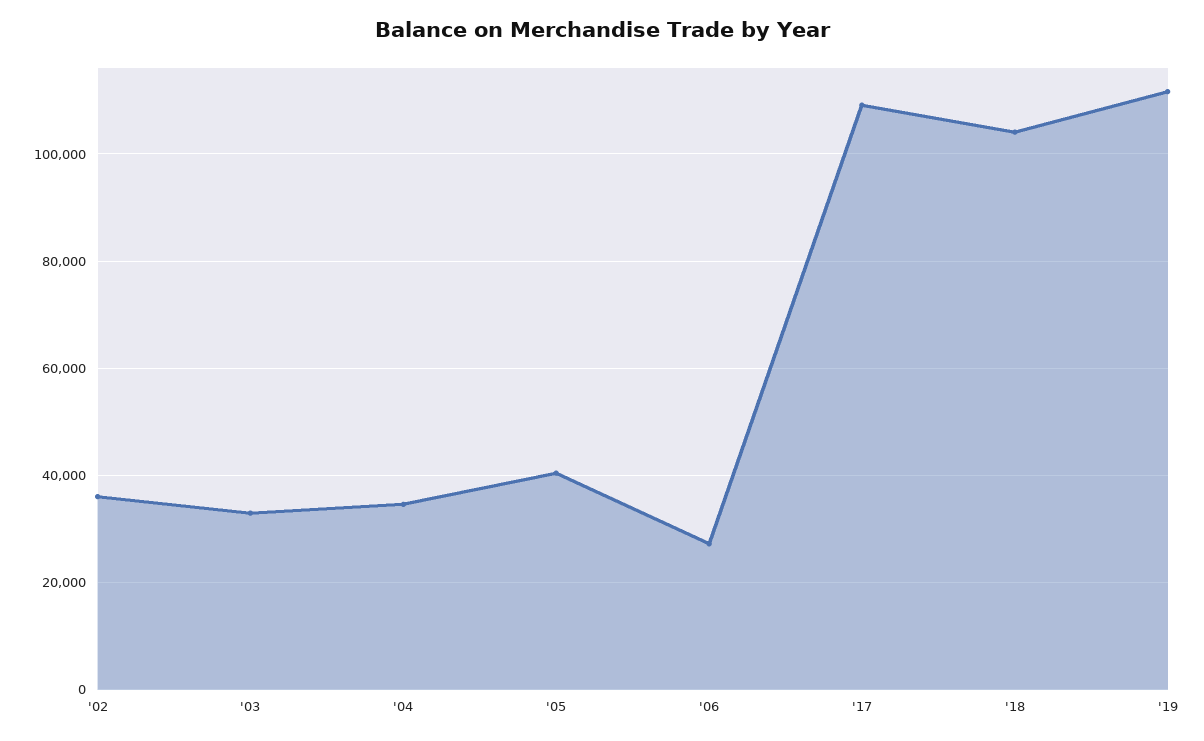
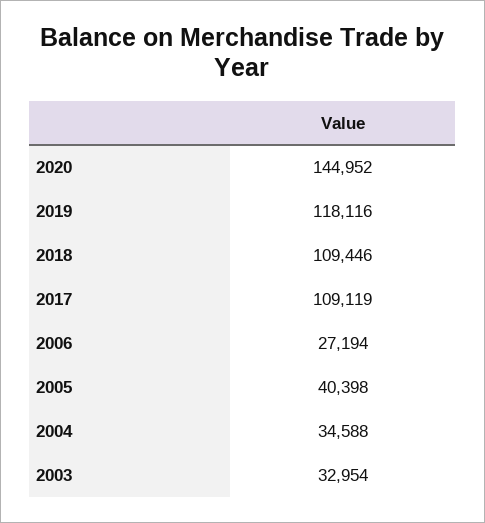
'02: 36000 -> none
'18: 104000 -> 109446
'19: 112000 -> 118116
2020: none -> 144952

